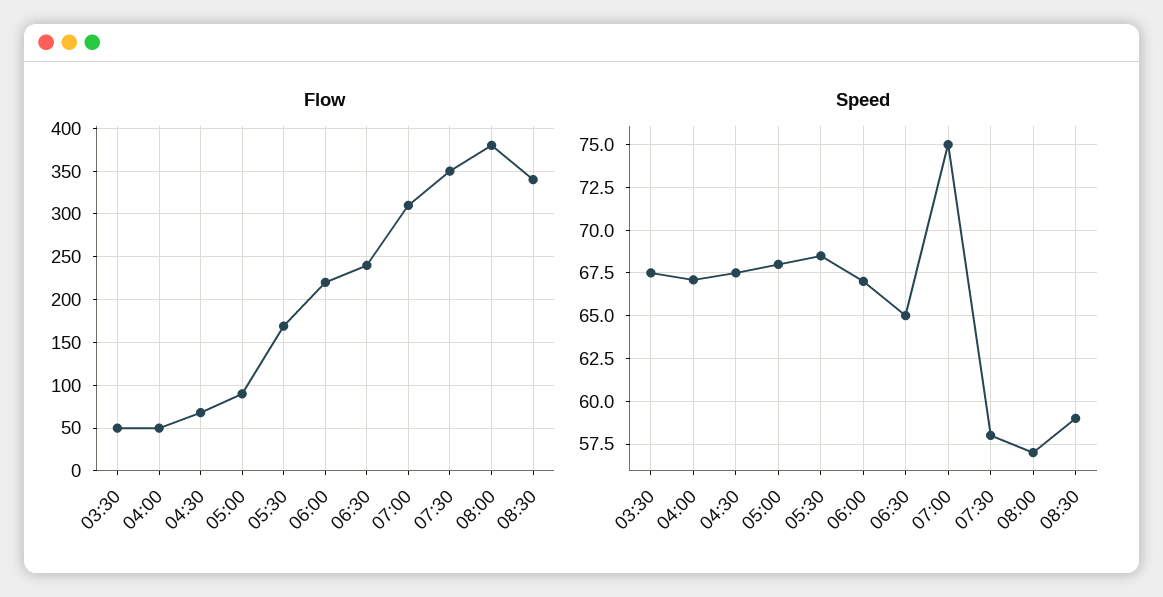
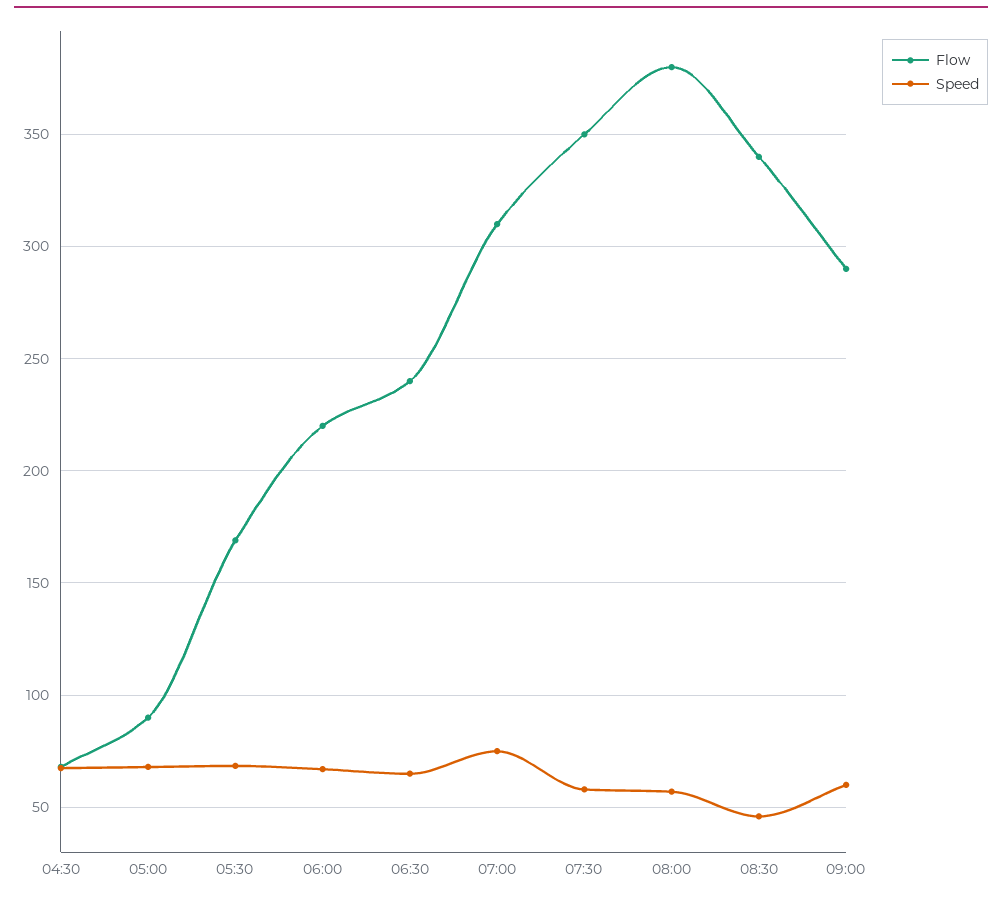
Flow, 03:30: 50 -> none
Flow, 04:00: 50 -> none
Speed, 03:30: 67.5 -> none
Speed, 04:00: 67 -> none
Speed, 08:30: 59 -> 45
Flow, 09:00: none -> 290
Speed, 09:00: none -> 60

